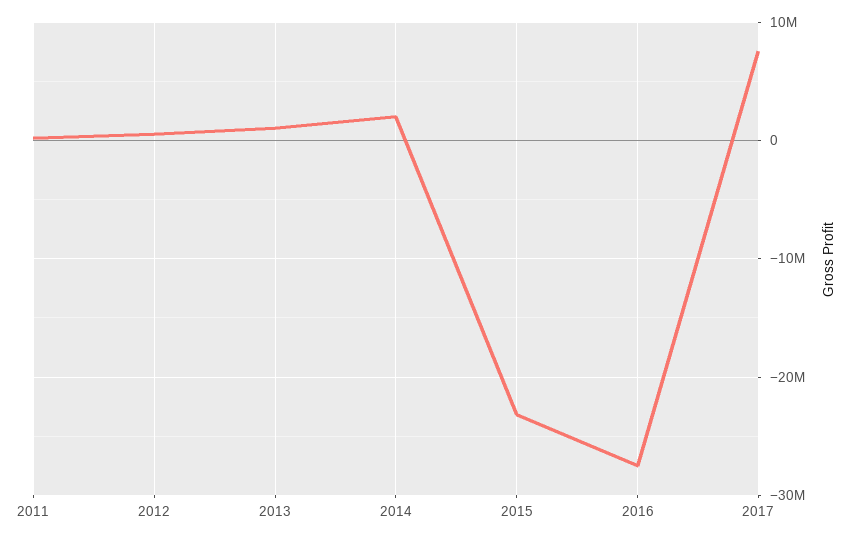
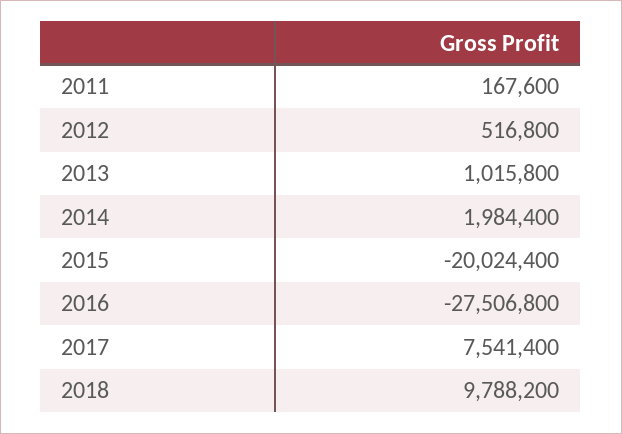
2015: -23000000 -> -20024400
2018: none -> 9788200

